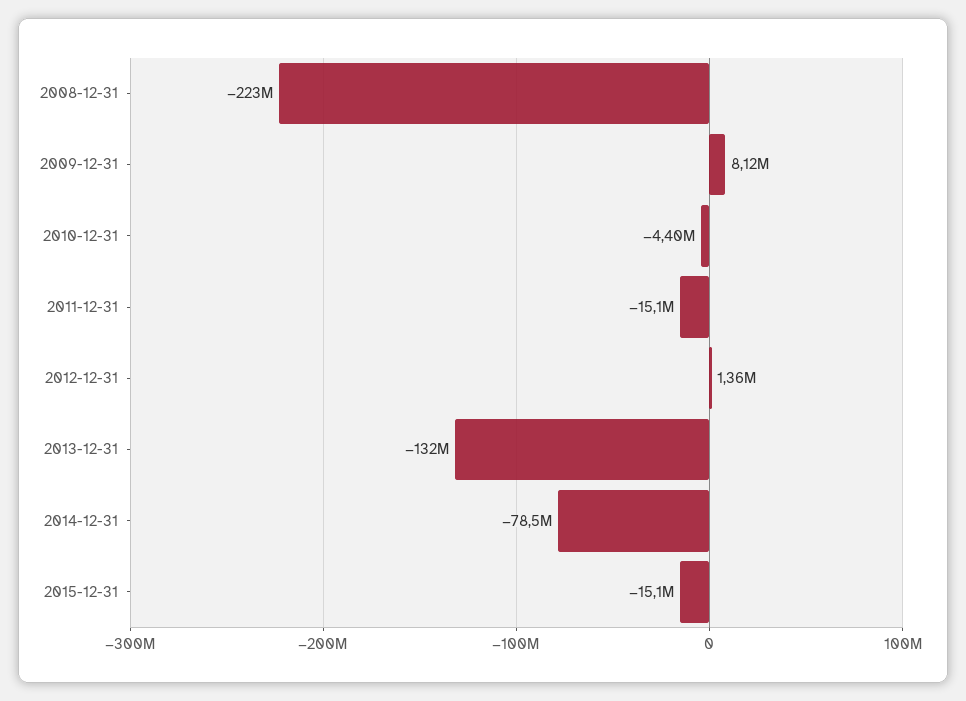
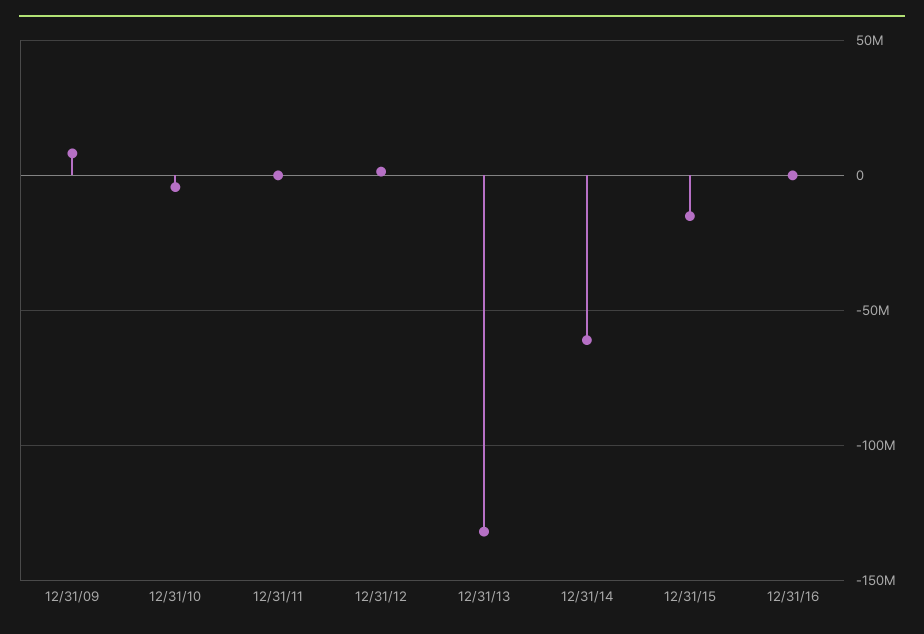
2008-12-31: -223000000 -> none
2011-12-31: -15100000 -> 0
2014-12-31: -78500000 -> -60000000
12/31/16: none -> 0

